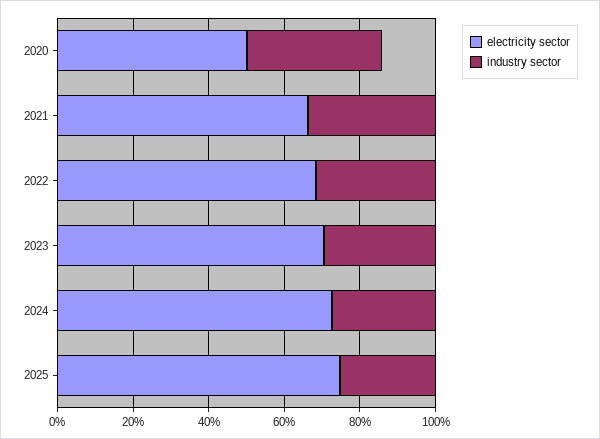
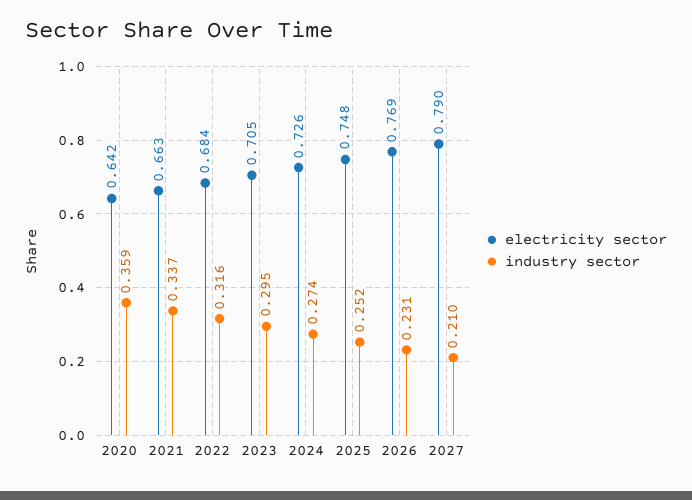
electricity sector, 2020: 0.5 -> 0.642
electricity sector, 2026: none -> 0.769
industry sector, 2026: none -> 0.231
electricity sector, 2027: none -> 0.79
industry sector, 2027: none -> 0.21

